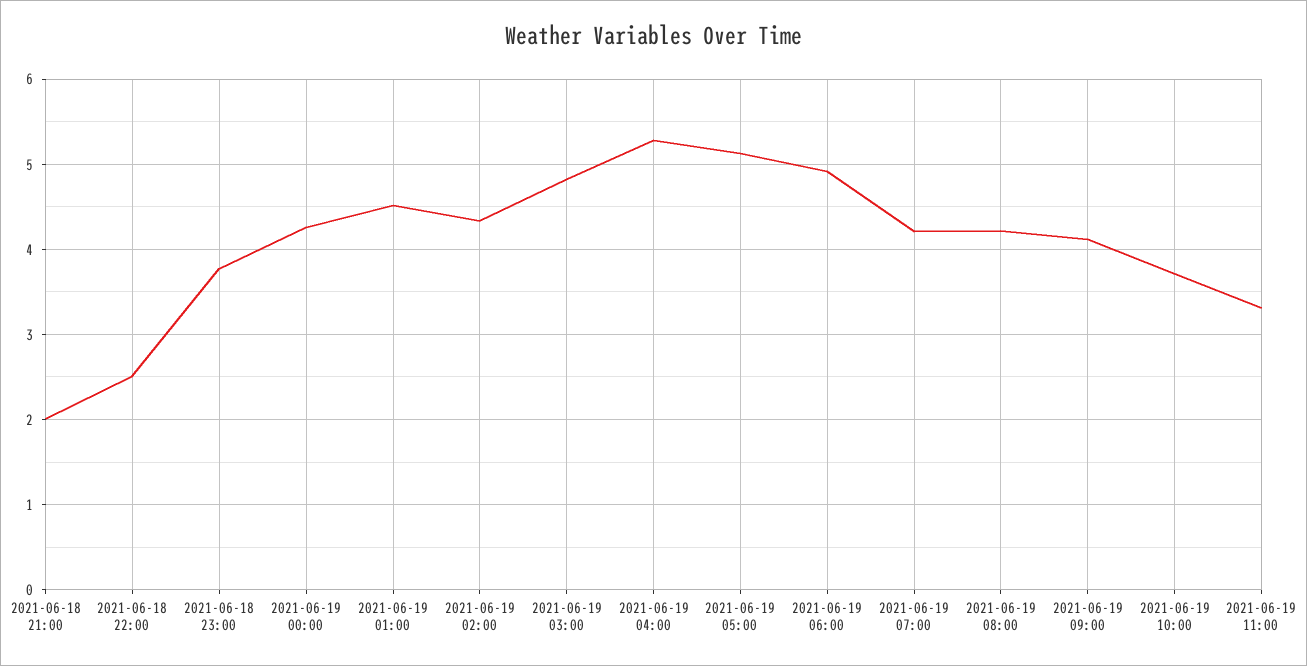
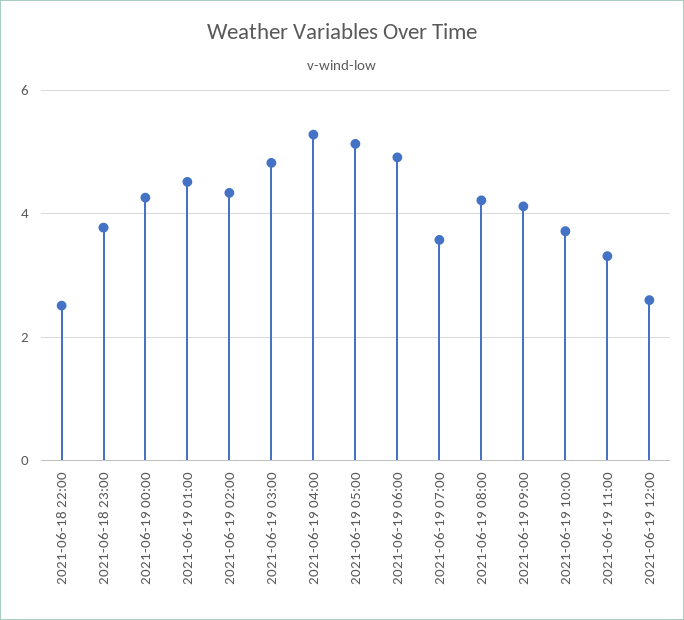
2021-06-18 21:00: 2 -> none
2021-06-19 07:00: 4.2 -> 3.6
2021-06-19 12:00: none -> 2.6

